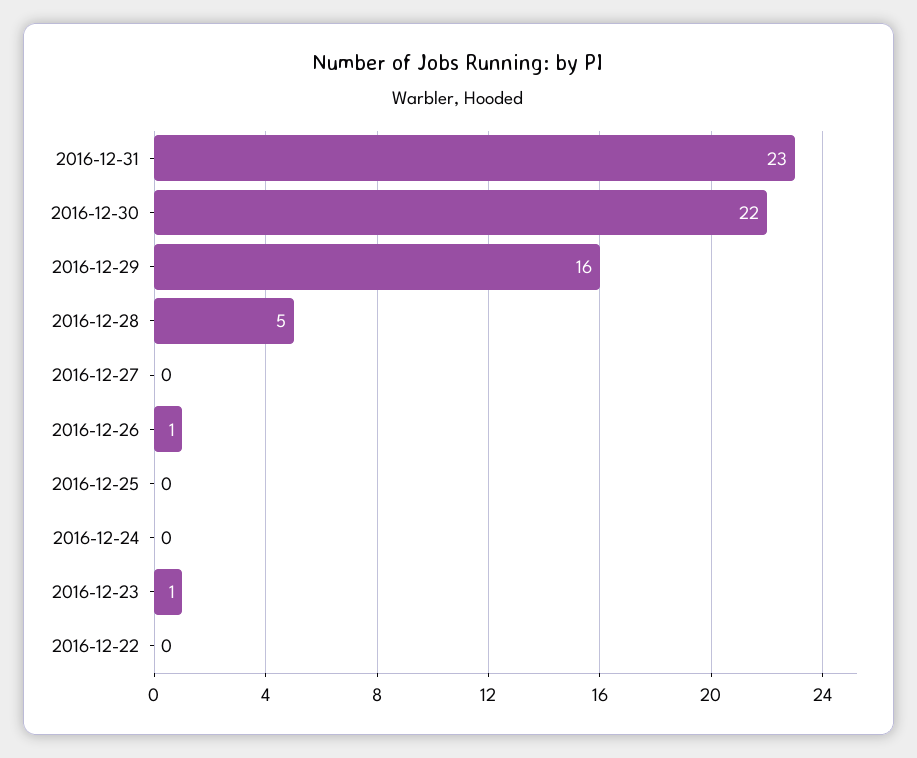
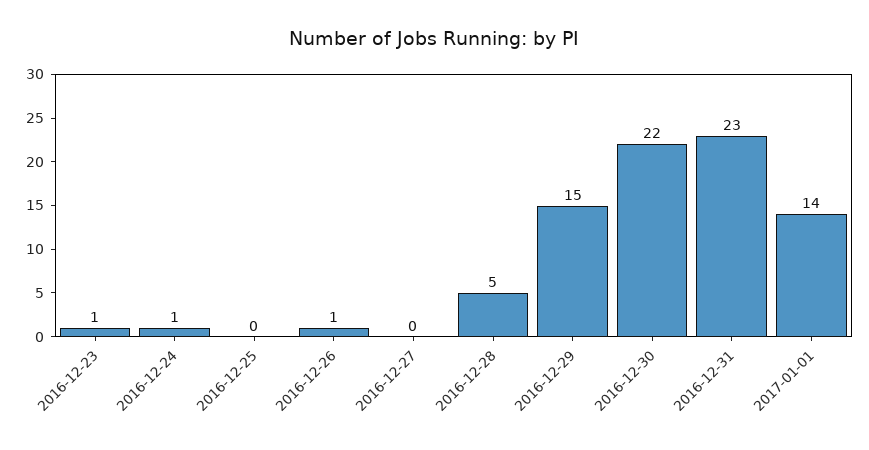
2016-12-29: 16 -> 15
2016-12-24: 0 -> 1
2016-12-22: 0 -> none
2017-01-01: none -> 14

